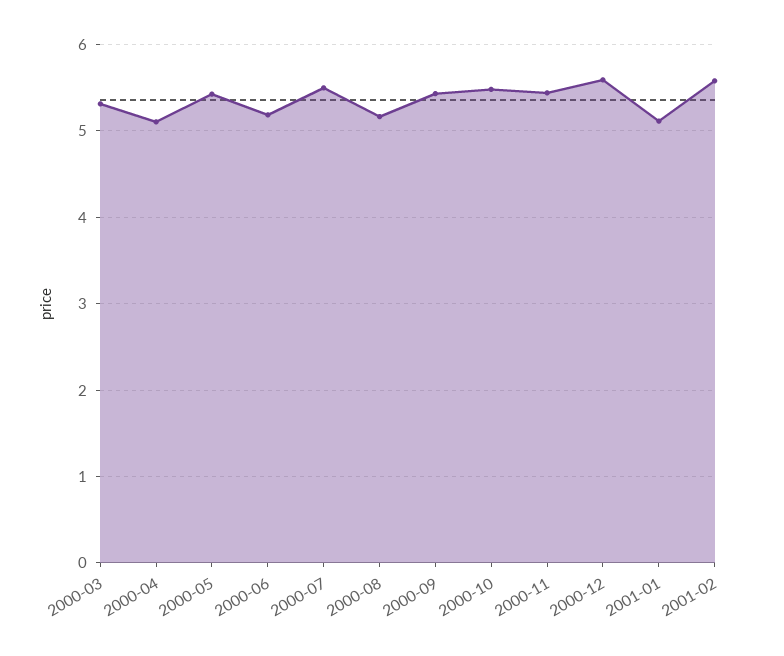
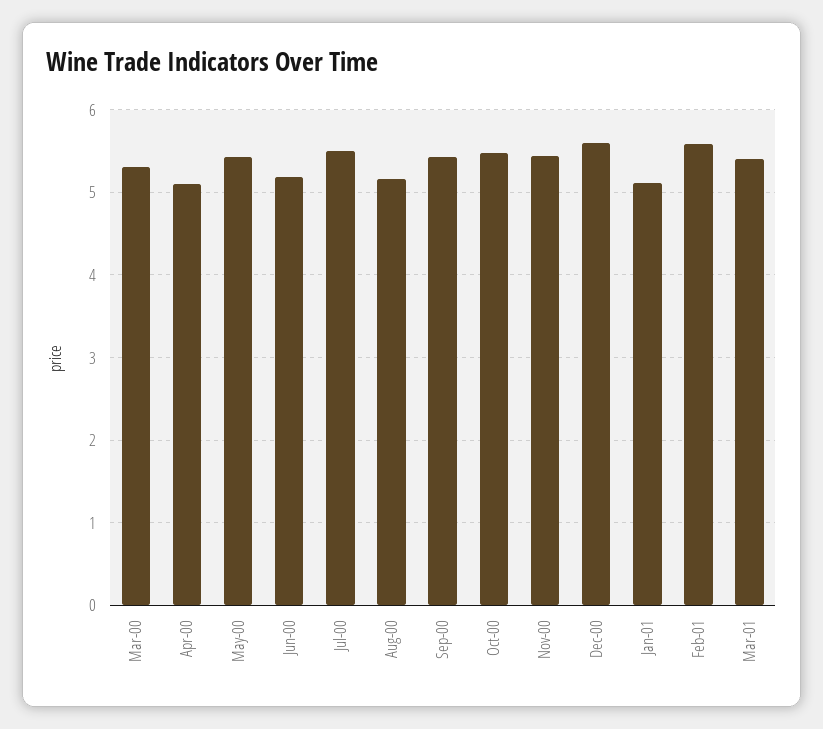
Mar-01: none -> 5.4

